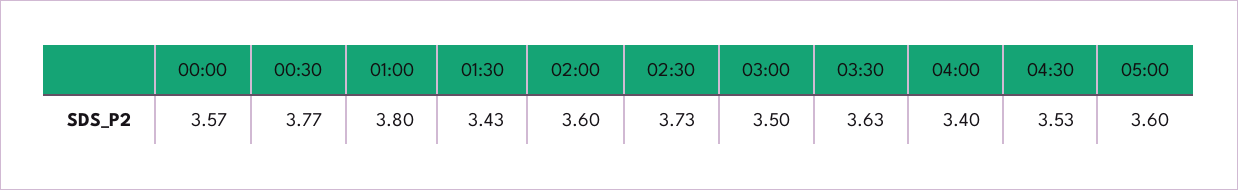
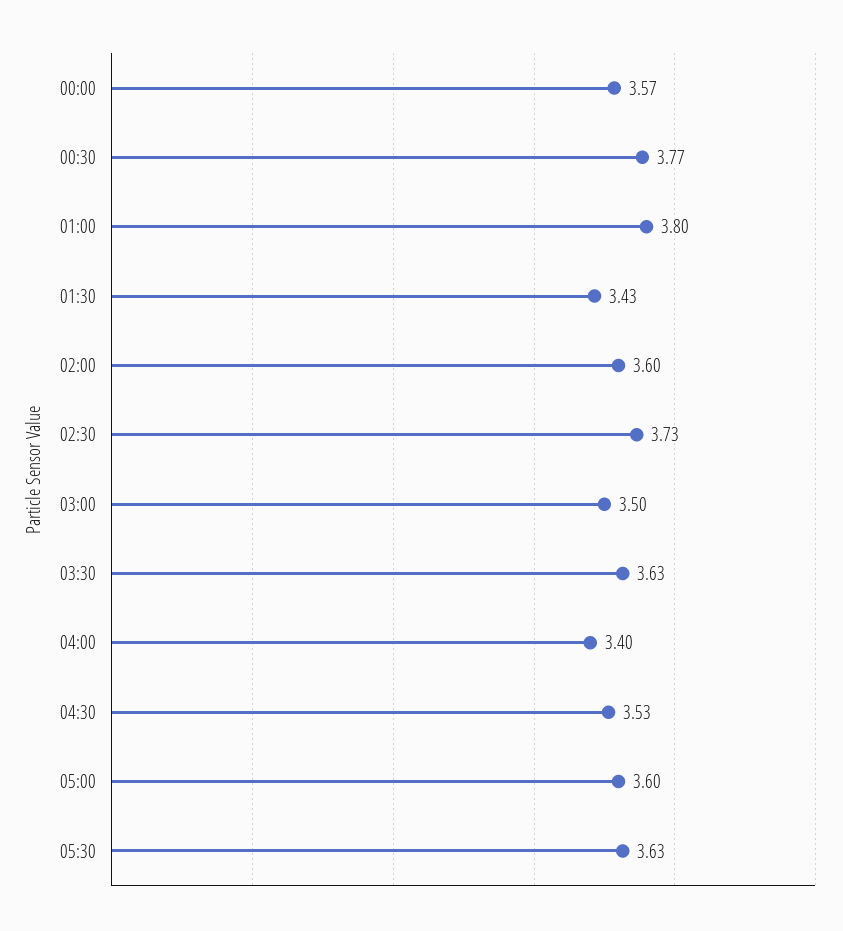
05:30: none -> 3.63

